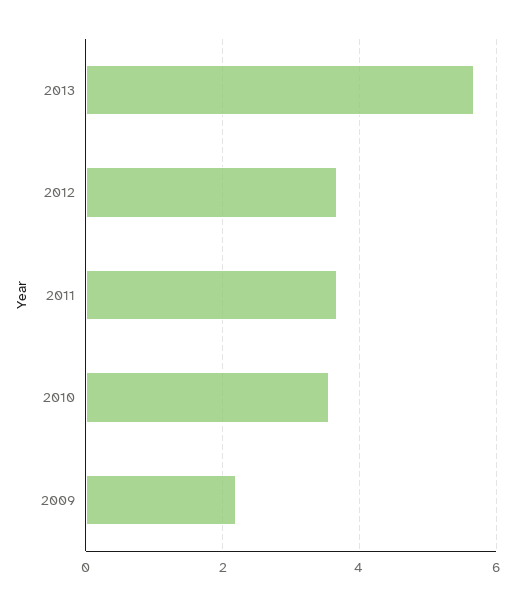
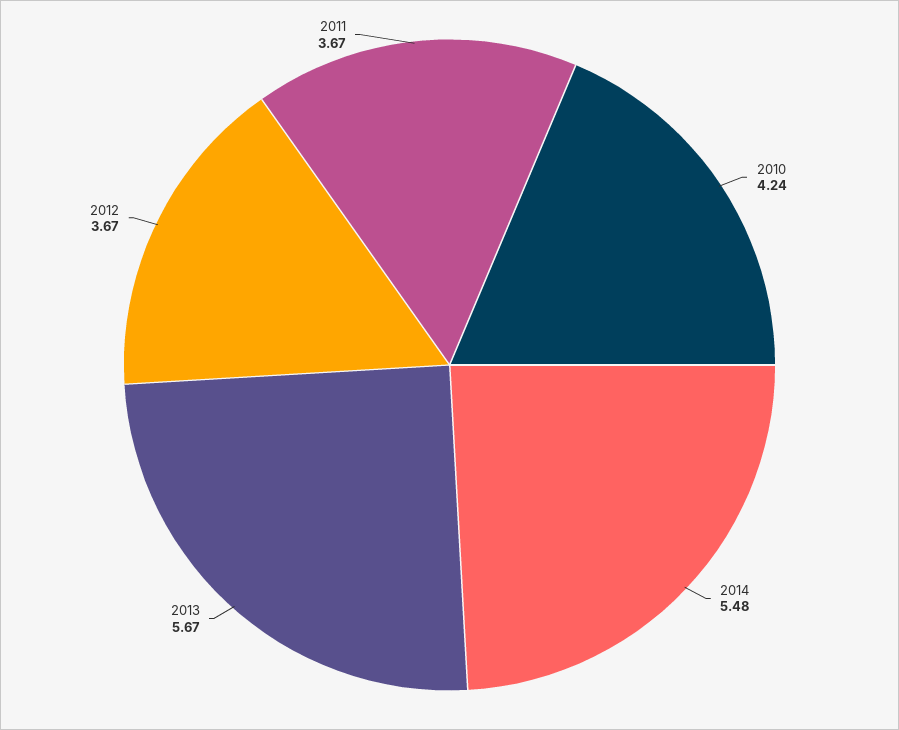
2010: 3.6 -> 4.24
2009: 2.2 -> none
2014: none -> 5.48

